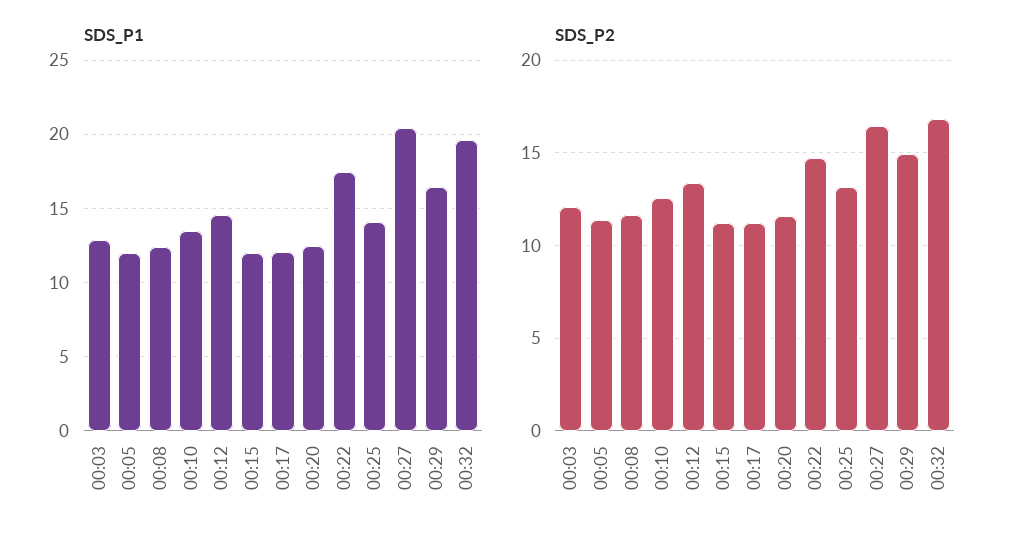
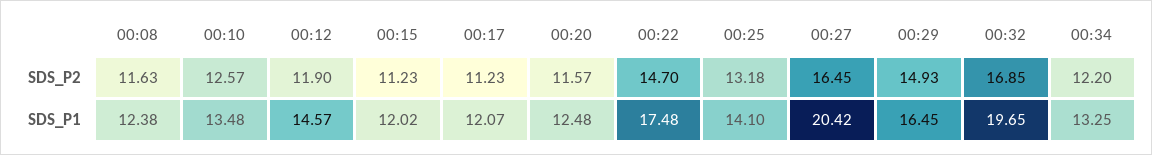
SDS_P1, 00:03: 13 -> none
SDS_P1, 00:05: 12 -> none
SDS_P2, 00:03: 12 -> none
SDS_P2, 00:05: 11.5 -> none
SDS_P2, 00:12: 13.5 -> 11.9
SDS_P2, 00:34: none -> 12.2
SDS_P1, 00:34: none -> 13.25

